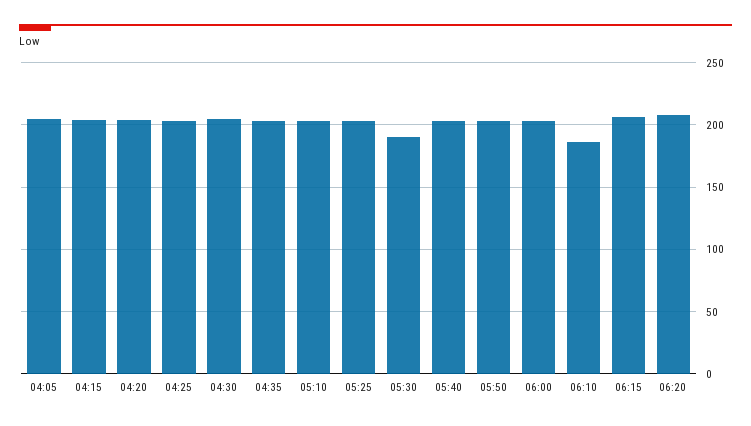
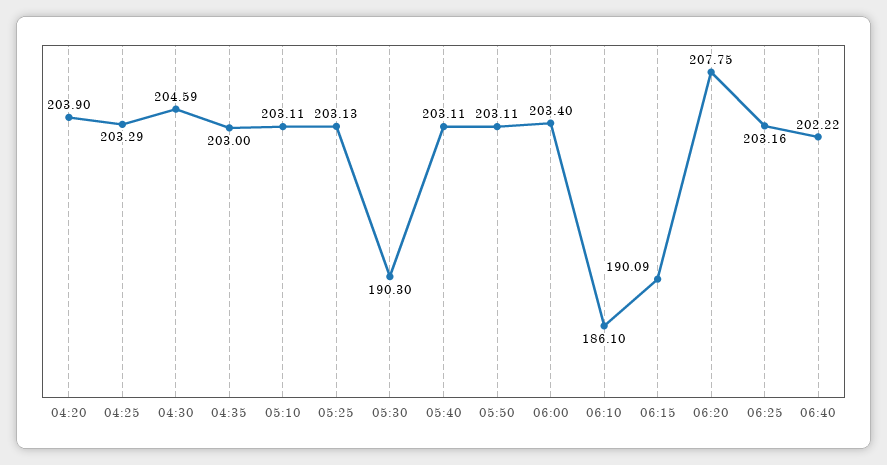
04:05: 205 -> none
04:15: 205 -> none
06:15: 205 -> 190.09
06:25: none -> 203.16
06:40: none -> 202.22

